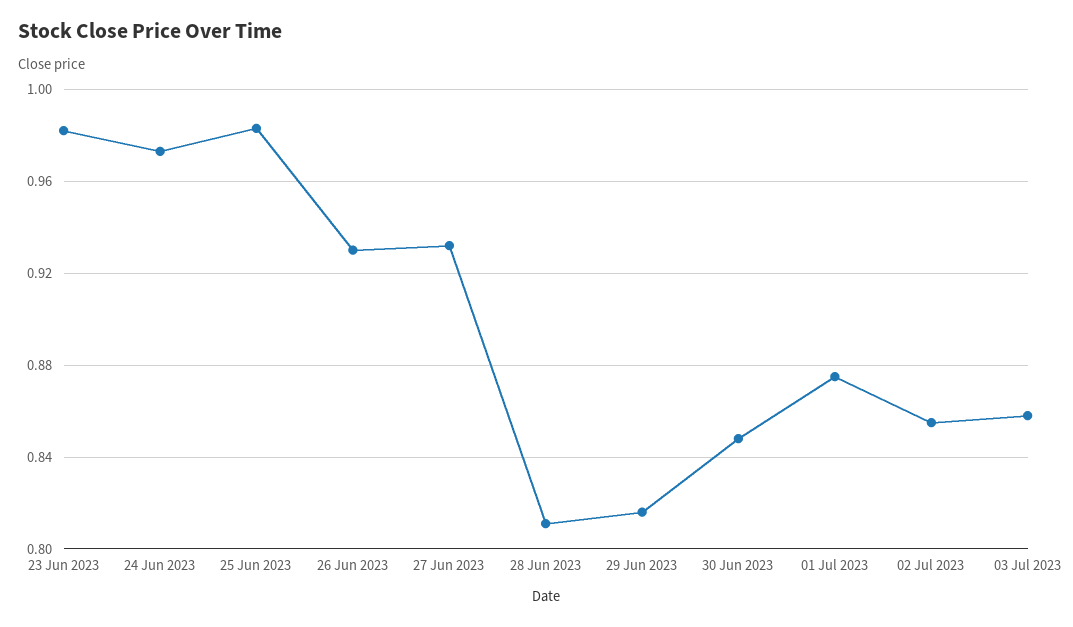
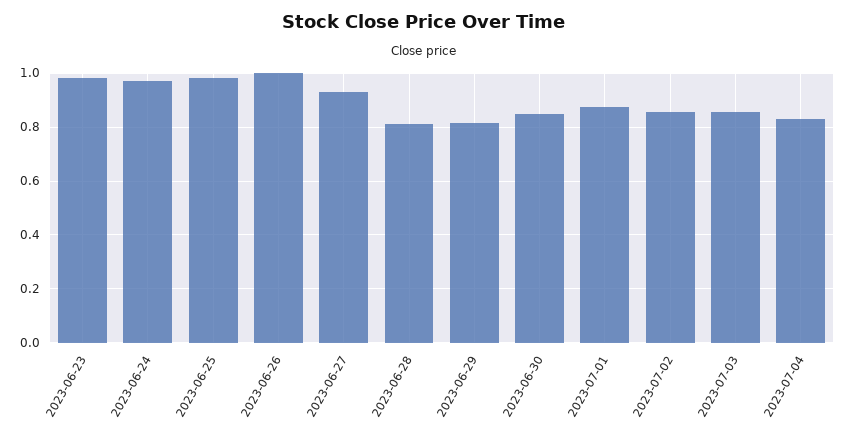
26 Jun 2023: 0.93 -> 1
2023-07-04: none -> 0.825

